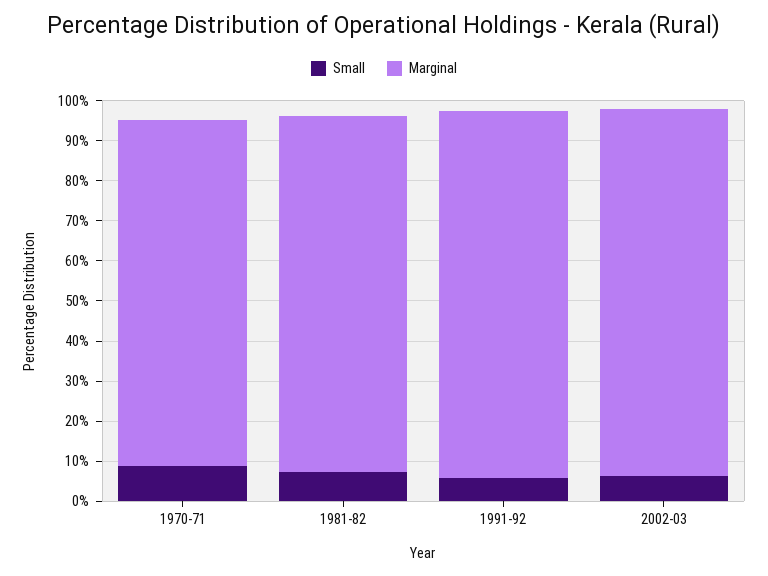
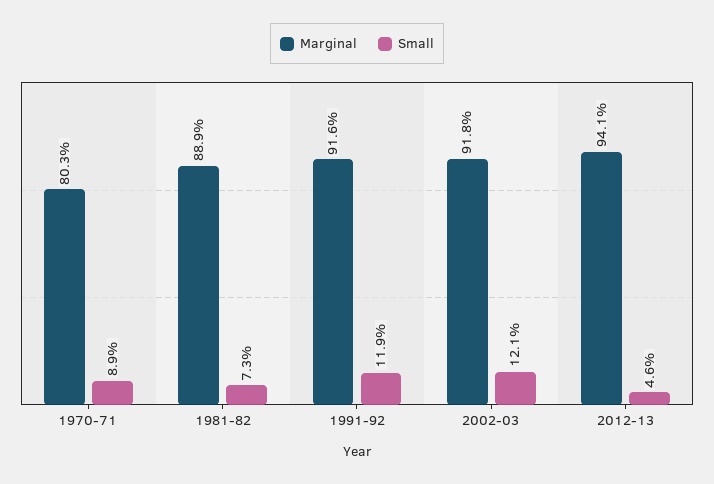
Marginal, 1970-71: 86 -> 80.3
Small, 1991-92: 6 -> 11.9
Small, 2002-03: 6 -> 12.1
Marginal, 2012-13: none -> 94.1
Small, 2012-13: none -> 4.6

